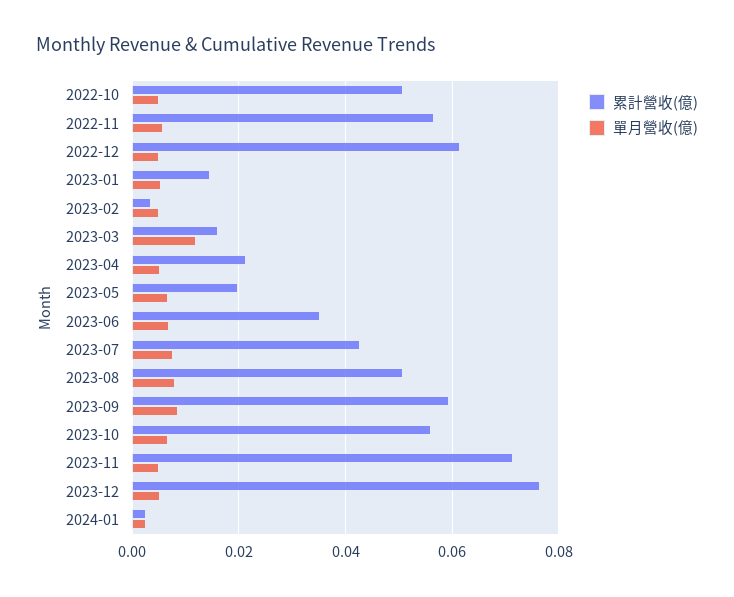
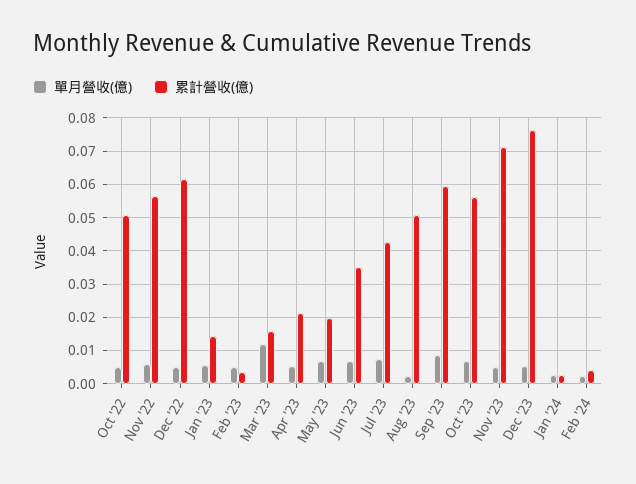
單月營收(億), 2023-08: 0.008 -> 0.002
單月營收(億), Feb '24: none -> 0.002
累計營收(億), Feb '24: none -> 0.004

